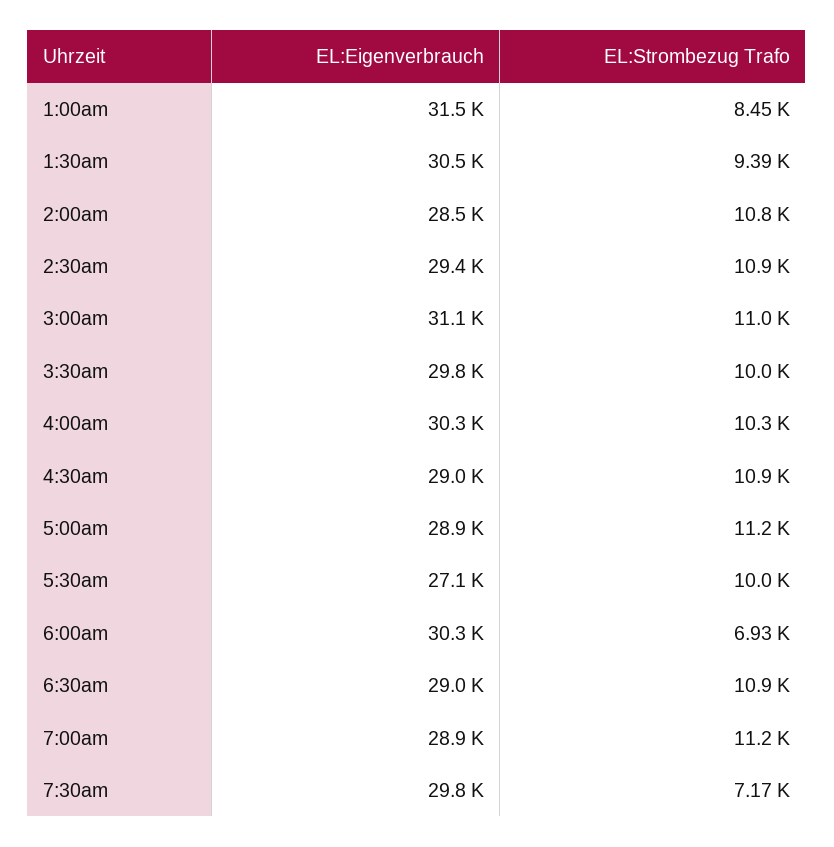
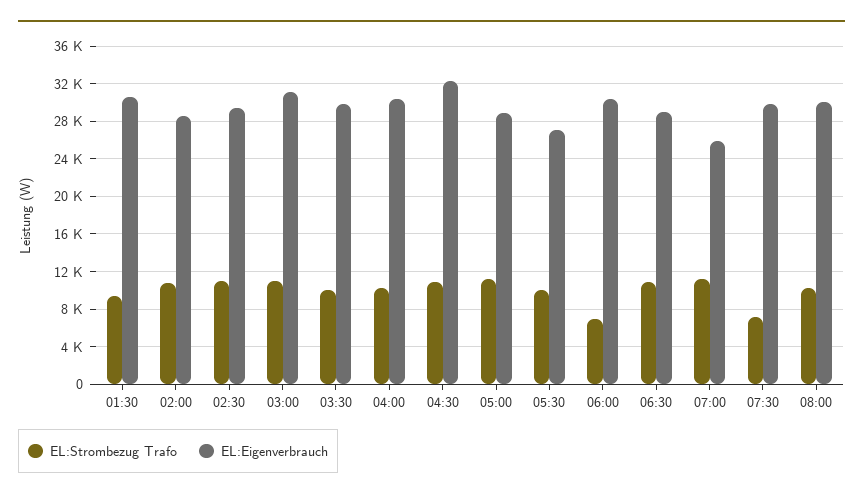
EL:Eigenverbrauch, 1:00am: 31500 -> none
EL:Strombezug Trafo, 1:00am: 8450 -> none
EL:Eigenverbrauch, 4:30am: 29000 -> 32000
EL:Eigenverbrauch, 7:00am: 28900 -> 26000
EL:Strombezug Trafo, 08:00: none -> 10000
EL:Eigenverbrauch, 08:00: none -> 30000

